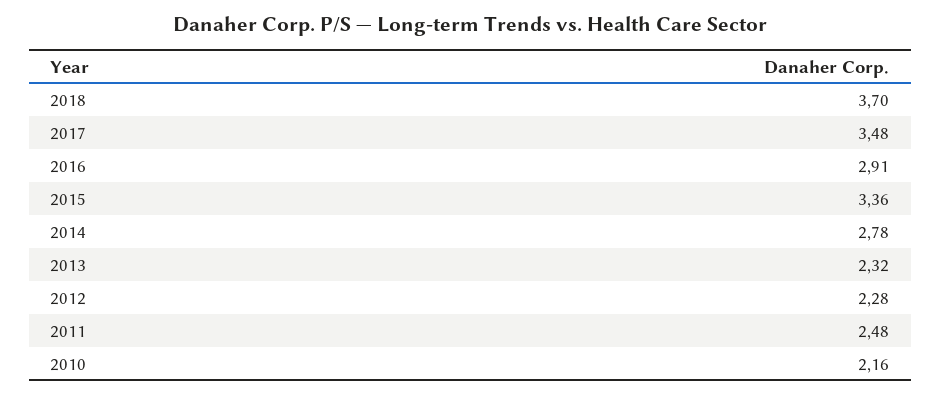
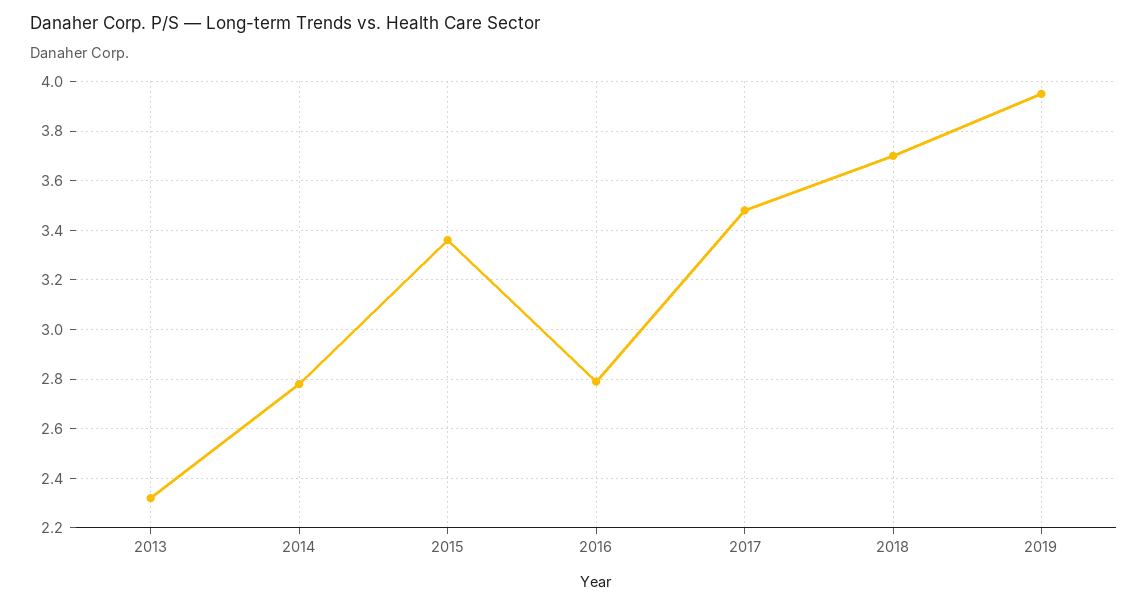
2016: 2.91 -> 2.8
2012: 2.28 -> none
2011: 2.48 -> none
2010: 2.16 -> none
2019: none -> 3.95

